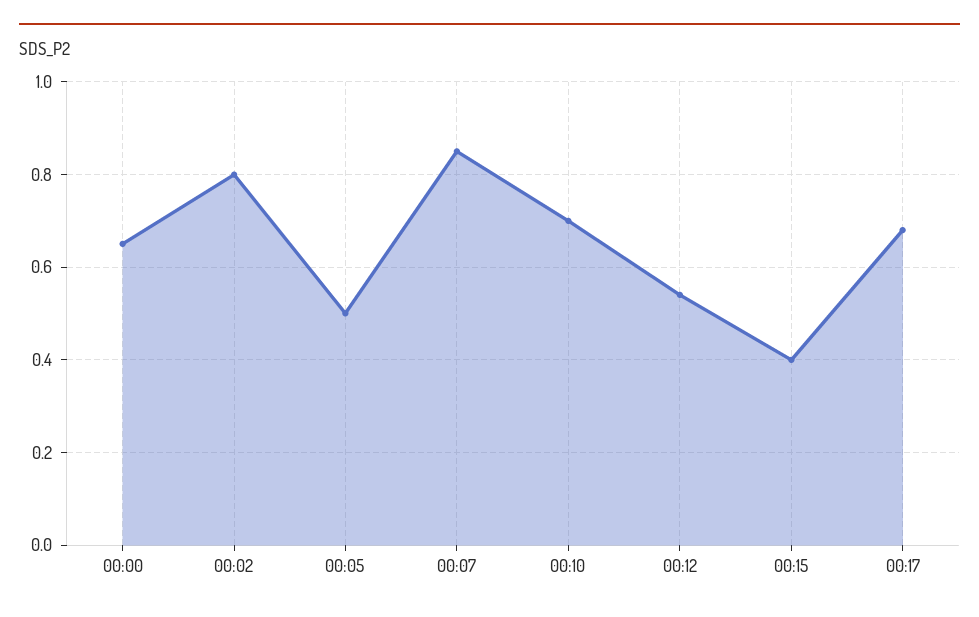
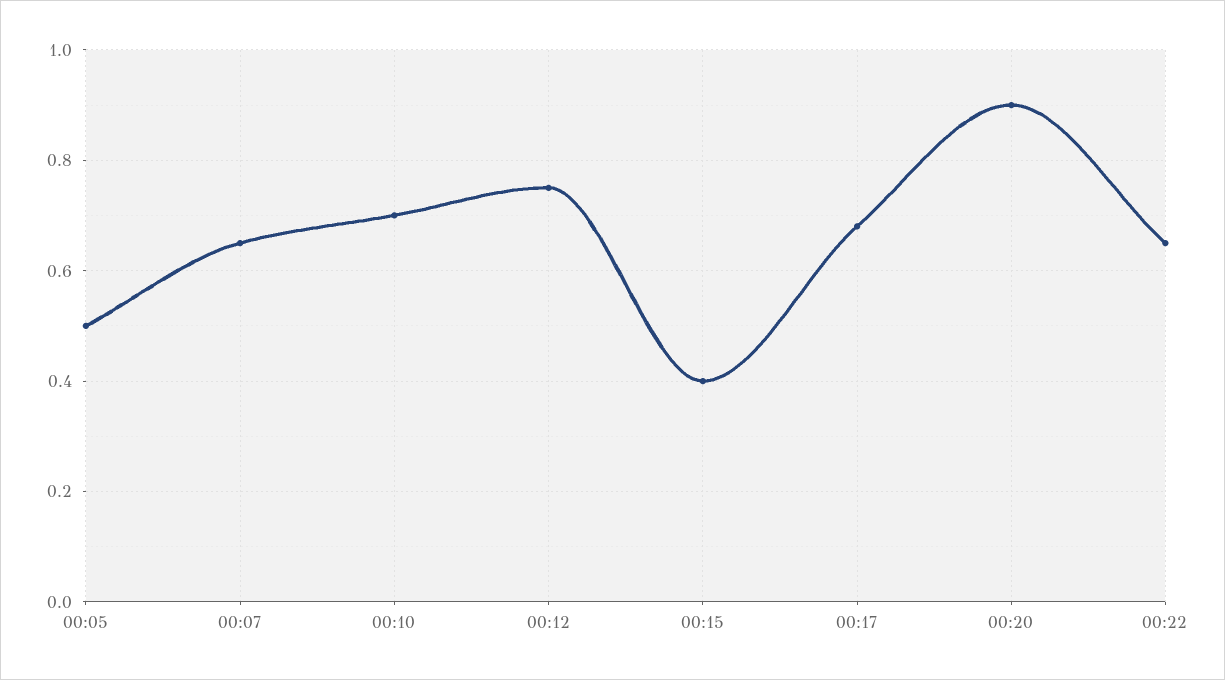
00:00: 0.65 -> none
00:02: 0.8 -> none
00:07: 0.85 -> 0.65
00:12: 0.55 -> 0.75
00:20: none -> 0.9
00:22: none -> 0.65

